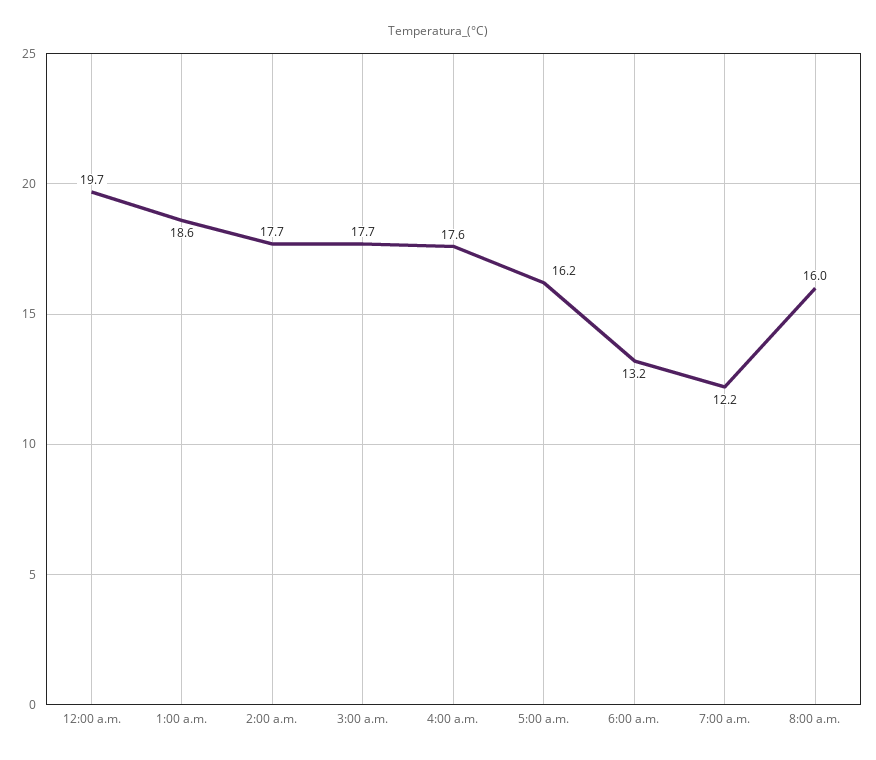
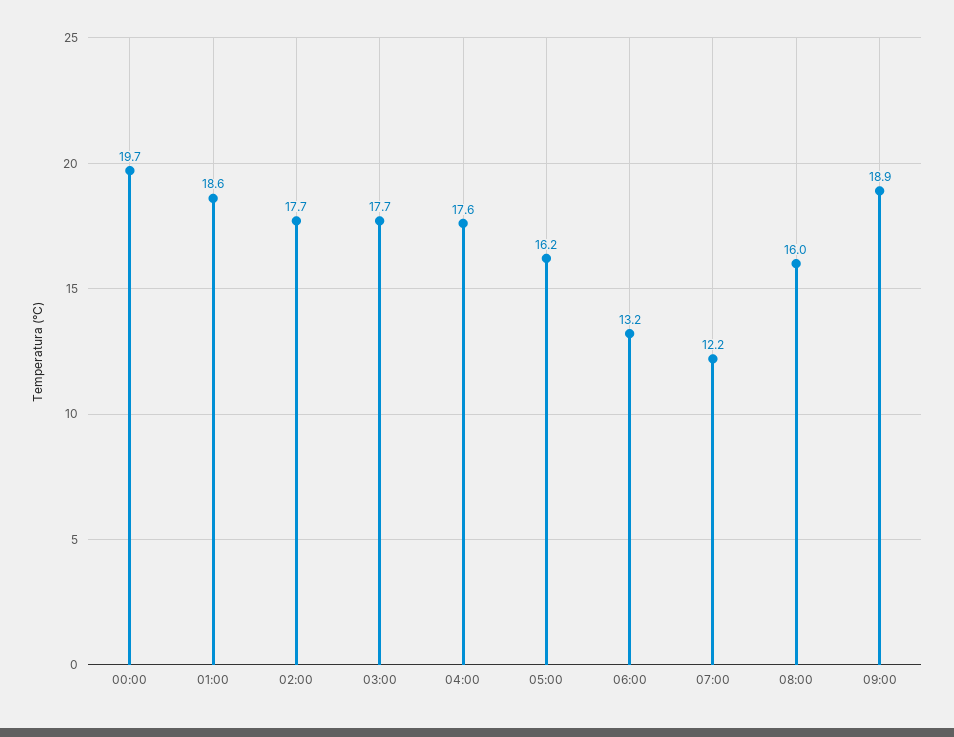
09:00: none -> 18.9

